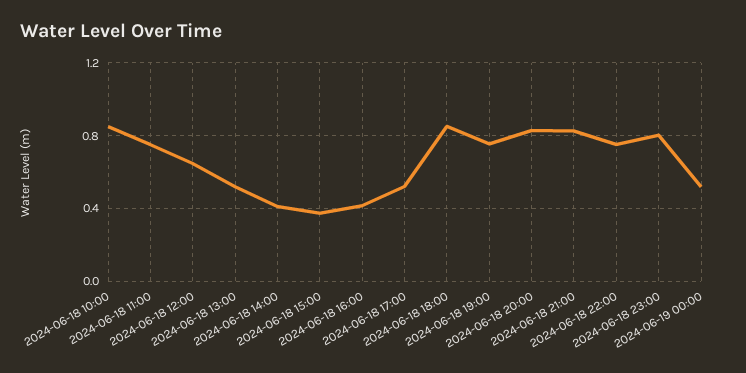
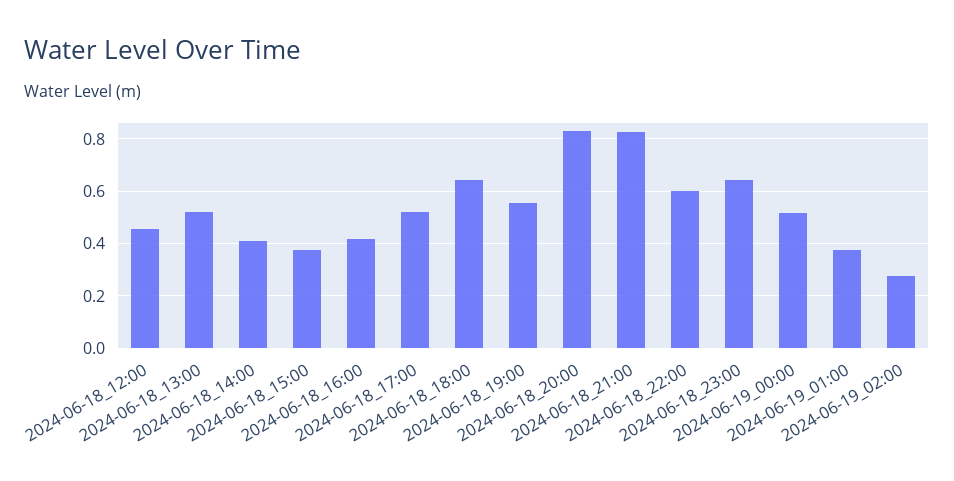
2024-06-18 10:00: 0.85 -> none
2024-06-18 11:00: 0.75 -> none
2024-06-18 12:00: 0.65 -> 0.45
2024-06-18 18:00: 0.85 -> 0.65
2024-06-18 19:00: 0.75 -> 0.55
2024-06-18 22:00: 0.75 -> 0.6
2024-06-18 23:00: 0.8 -> 0.65
2024-06-19_01:00: none -> 0.375
2024-06-19_02:00: none -> 0.275

